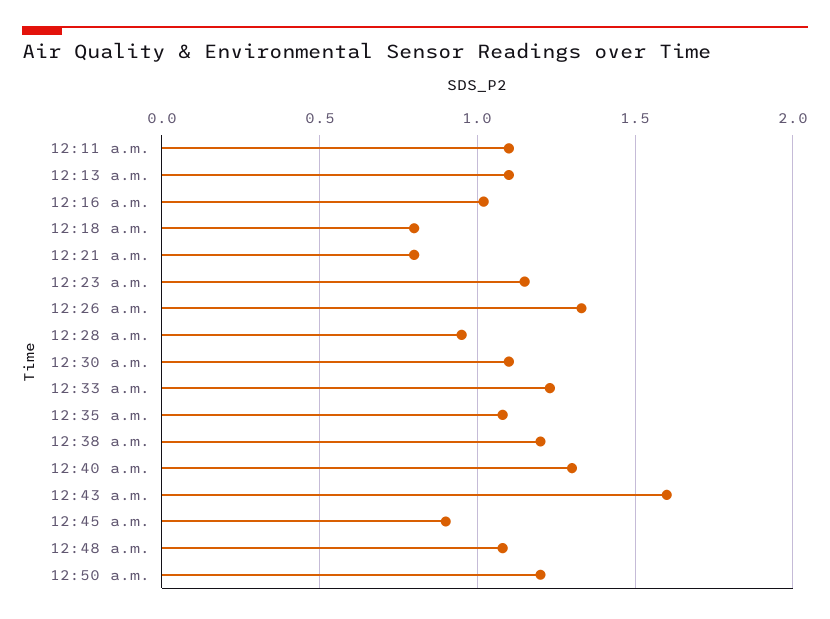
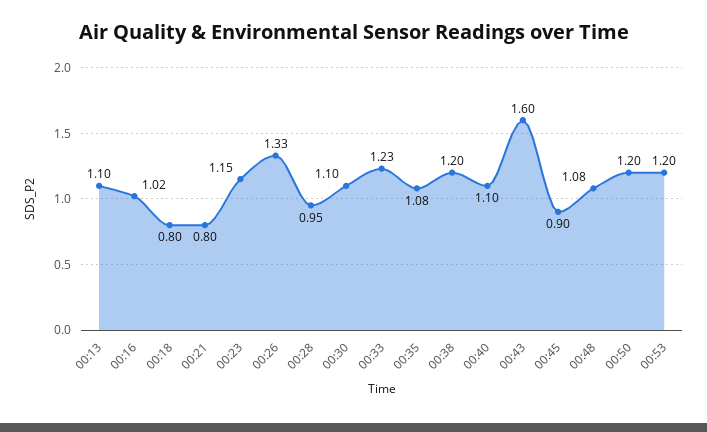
12:11 a.m.: 1.1 -> none
12:40 a.m.: 1.3 -> 1.1
00:53: none -> 1.2

